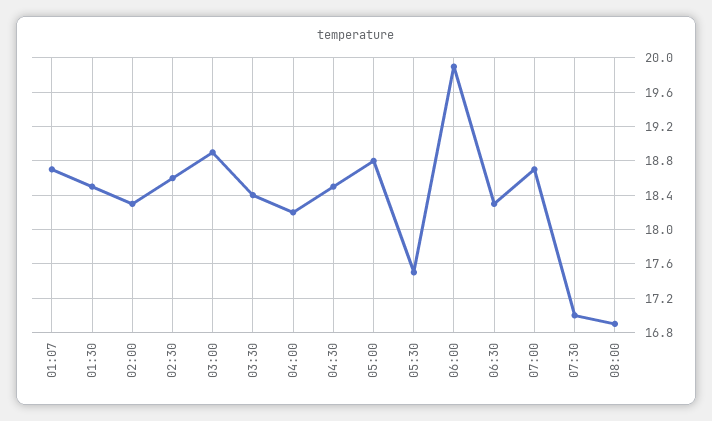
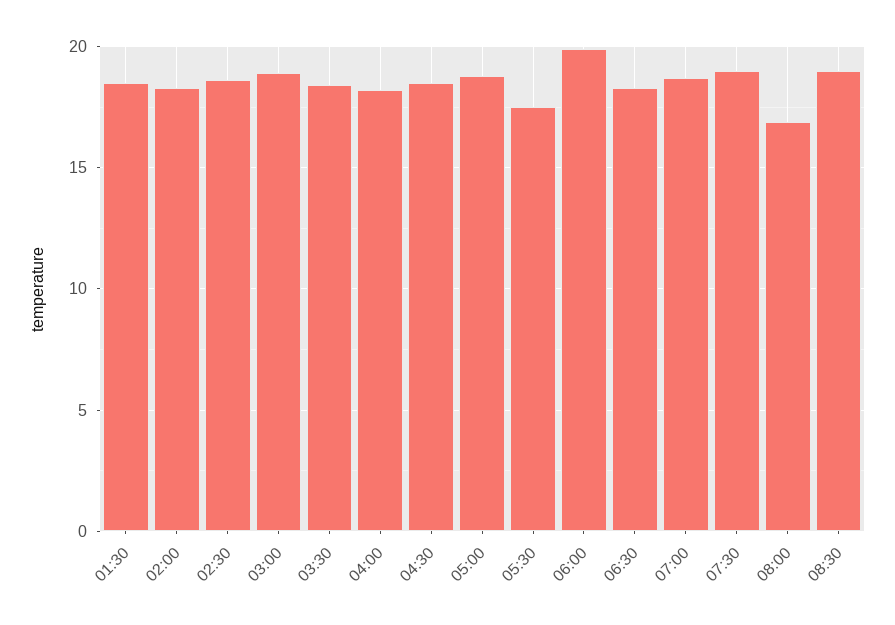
01:07: 18.7 -> none
07:30: 17 -> 19
08:30: none -> 19

